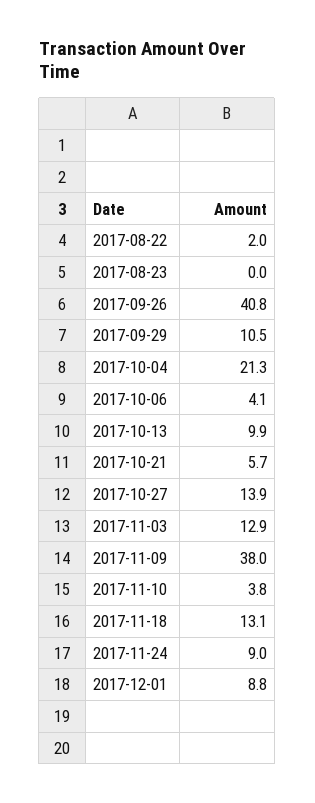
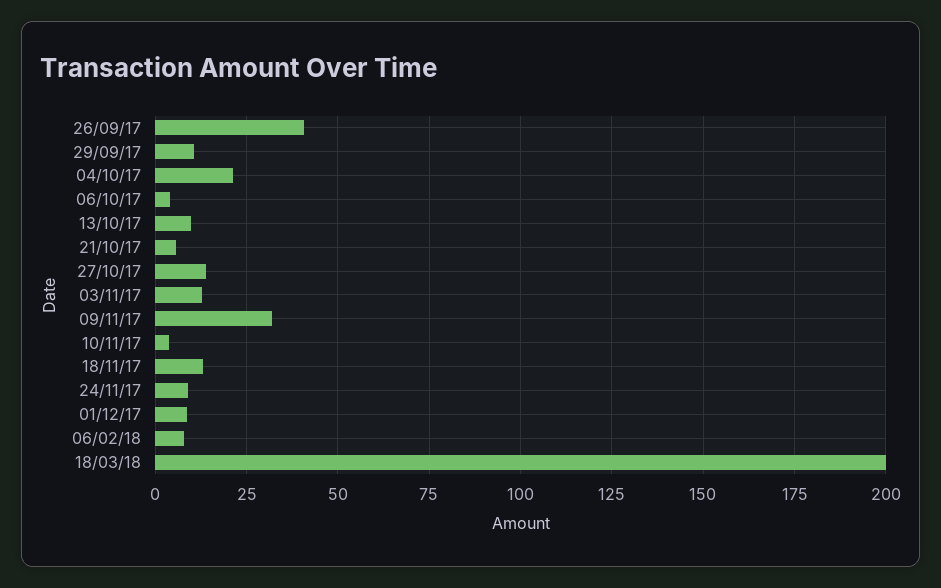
2017-08-22: 2 -> none
2017-08-23: 0 -> none
2017-11-09: 38 -> 32.5
06/02/18: none -> 7.5
18/03/18: none -> 200

